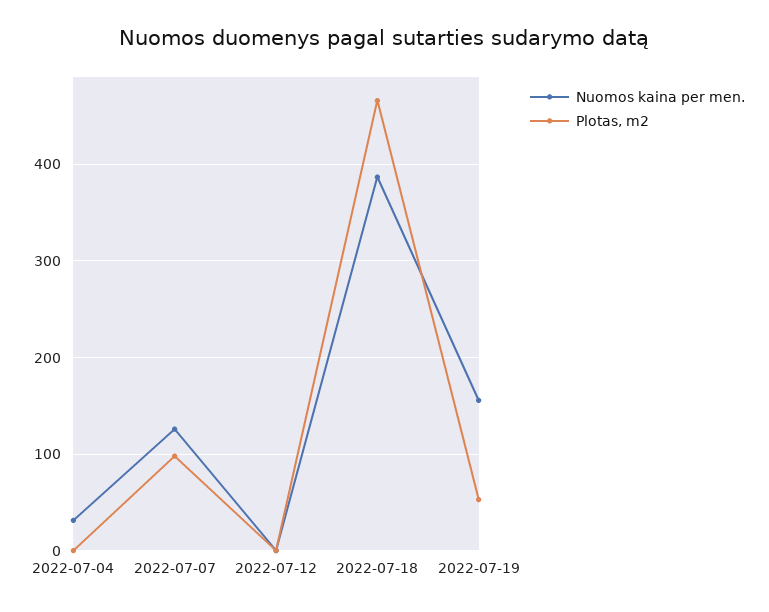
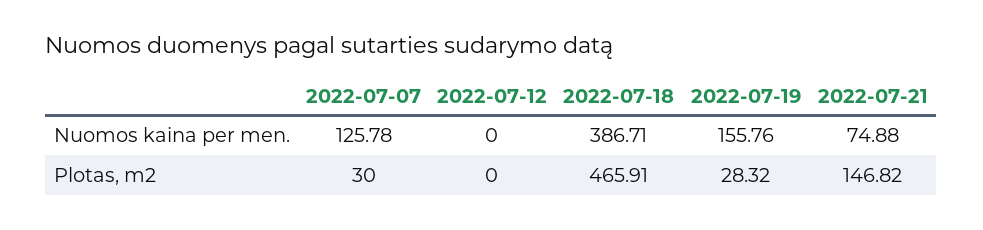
Nuomos kaina per men., 2022-07-04: 30 -> none
Plotas, m2, 2022-07-04: 0 -> none
Plotas, m2, 2022-07-07: 100 -> 30
Plotas, m2, 2022-07-19: 50 -> 28.32
Nuomos kaina per men., 2022-07-21: none -> 74.88
Plotas, m2, 2022-07-21: none -> 146.82

